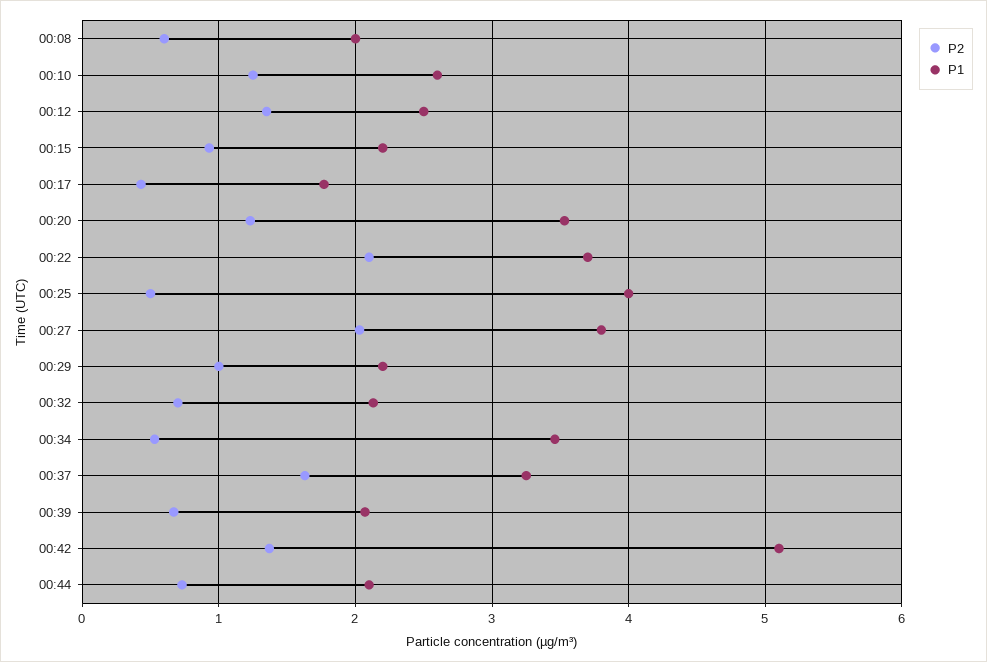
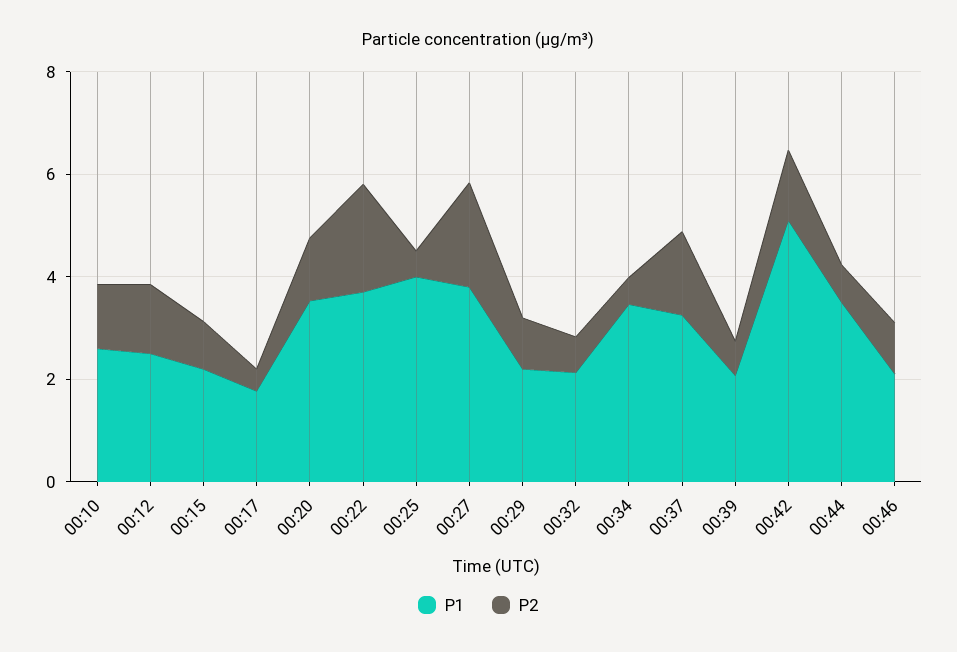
P2, 00:08: 0.6 -> none
P1, 00:08: 2 -> none
P1, 00:44: 2.1 -> 3.5
P1, 00:46: none -> 2
P2, 00:46: none -> 1

